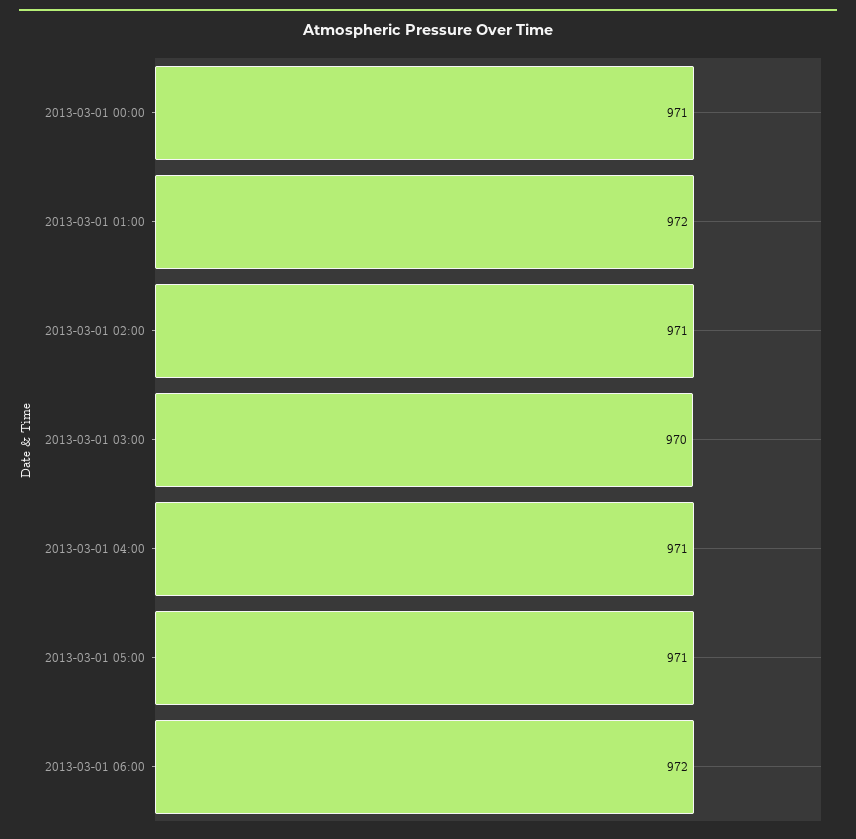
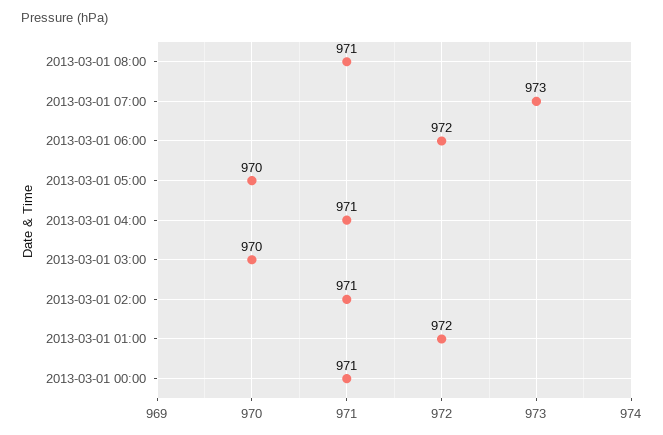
2013-03-01 05:00: 971 -> 970
2013-03-01 08:00: none -> 971
2013-03-01 07:00: none -> 973

